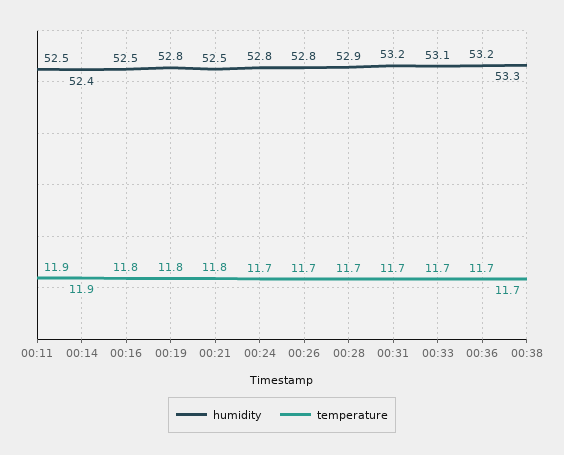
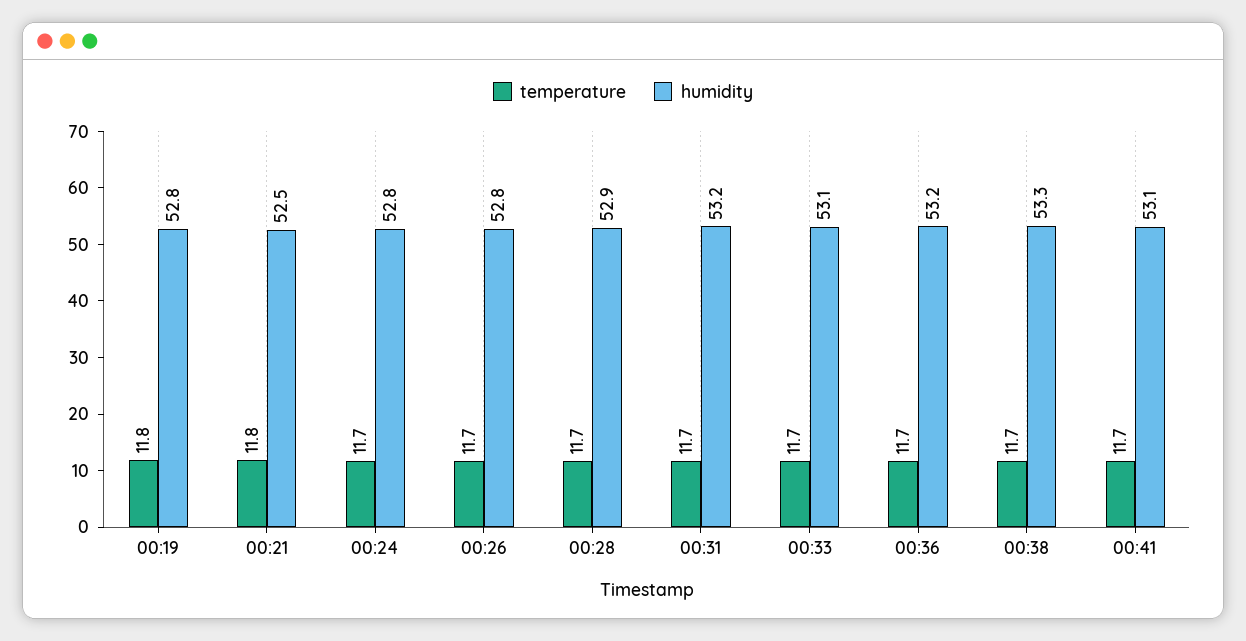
humidity, 00:11: 52.5 -> none
temperature, 00:11: 11.9 -> none
humidity, 00:14: 52.4 -> none
temperature, 00:14: 11.9 -> none
humidity, 00:16: 52.5 -> none
temperature, 00:16: 11.8 -> none
temperature, 00:41: none -> 11.7
humidity, 00:41: none -> 53.1

